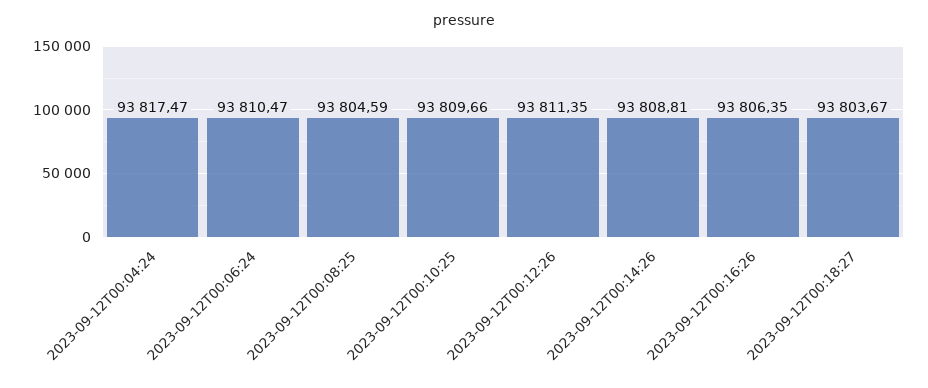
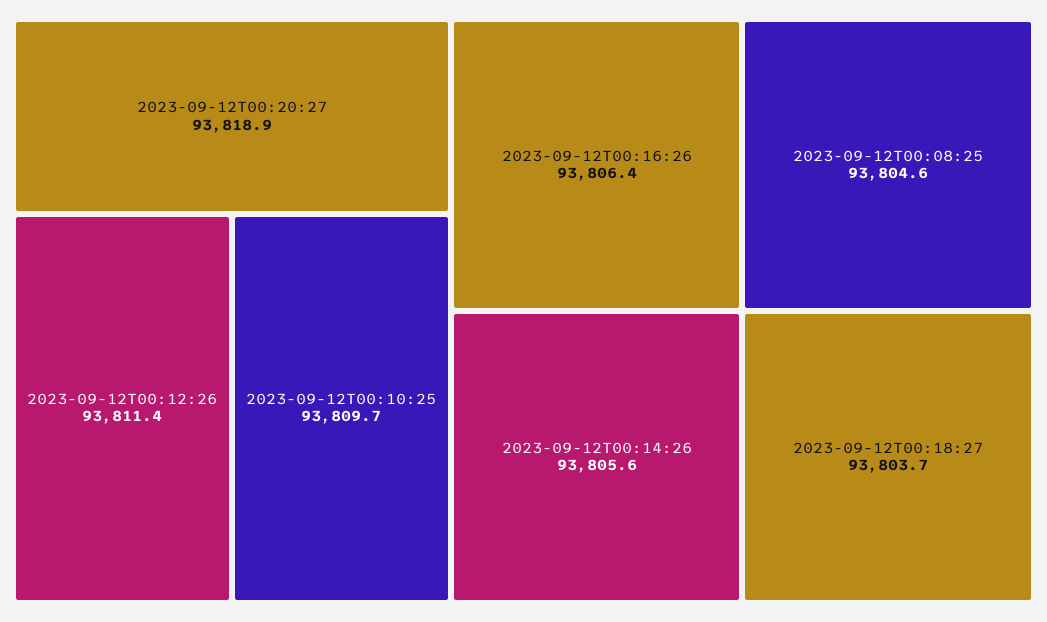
2023-09-12T00:04:24: 93817.47 -> none
2023-09-12T00:06:24: 93810.47 -> none
2023-09-12T00:14:26: 93808.81 -> 93805.6
2023-09-12T00:20:27: none -> 93818.9

